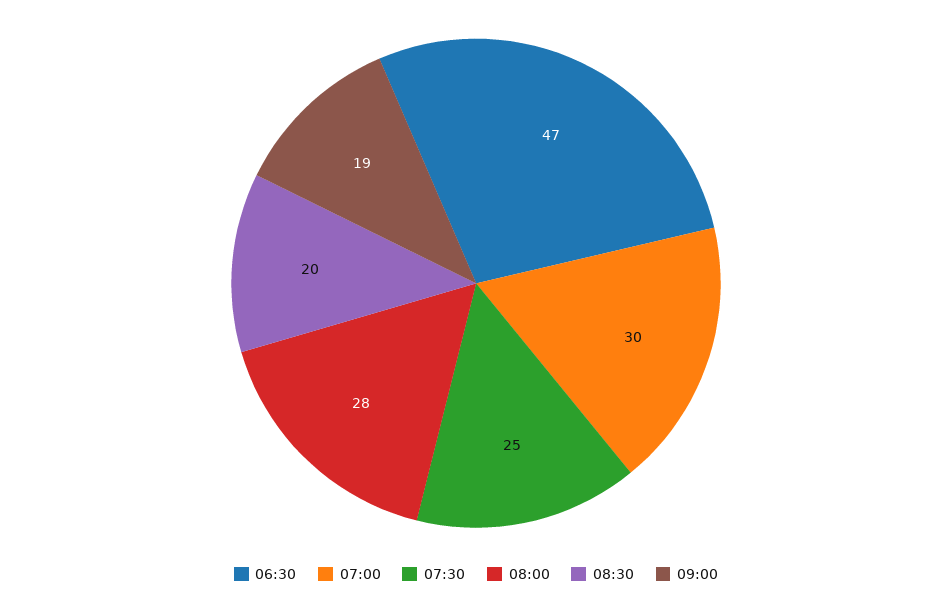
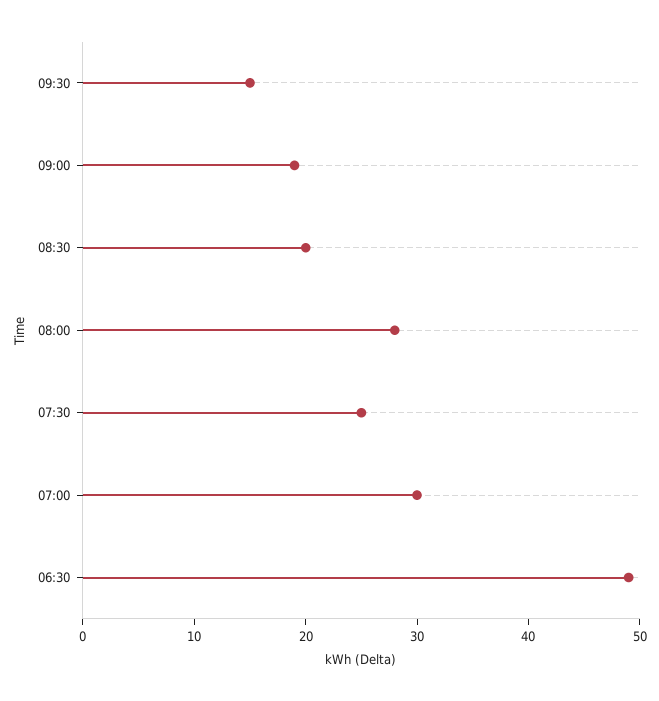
06:30: 47 -> 49
09:30: none -> 15

